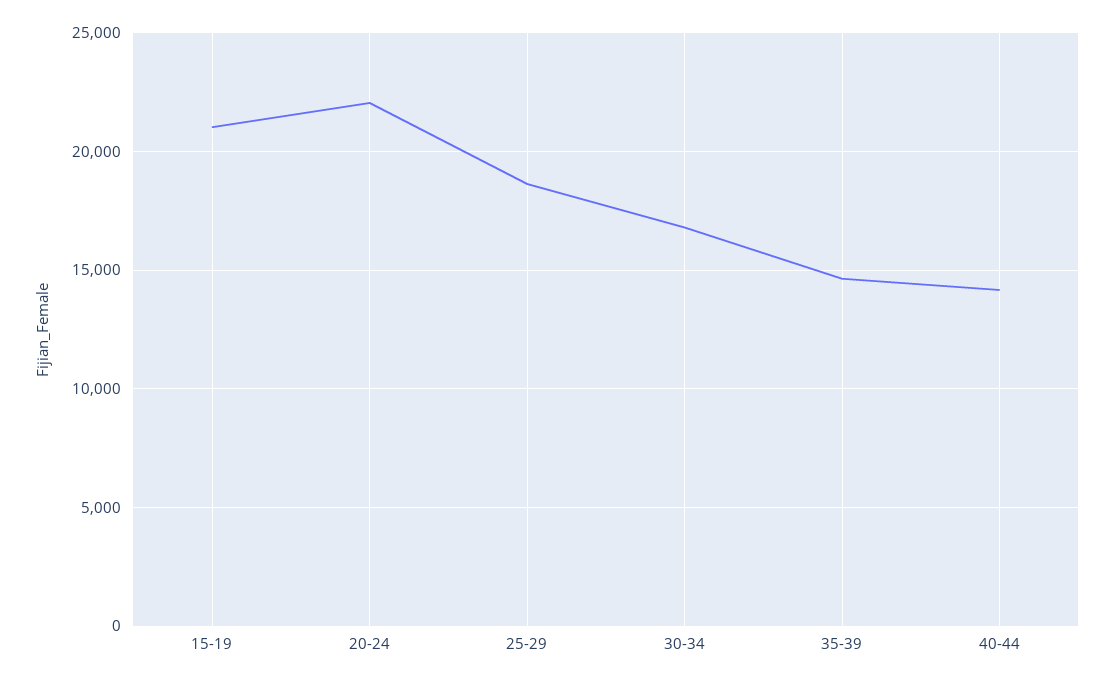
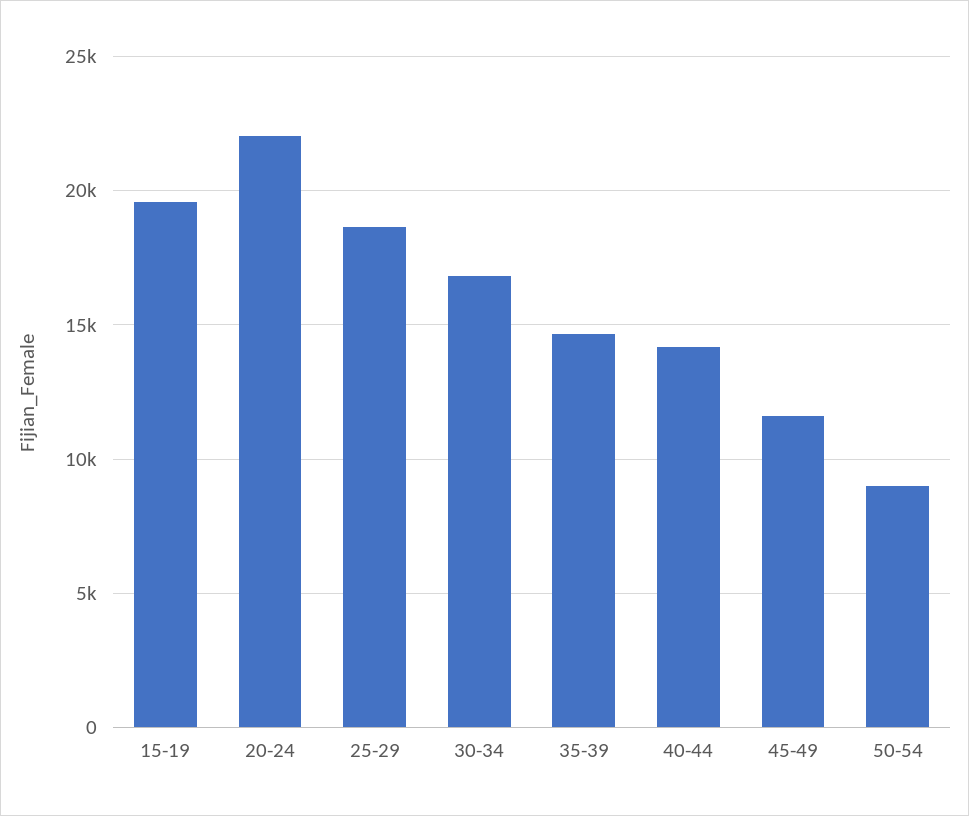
15-19: 21000 -> 19500
45-49: none -> 11500
50-54: none -> 9000

